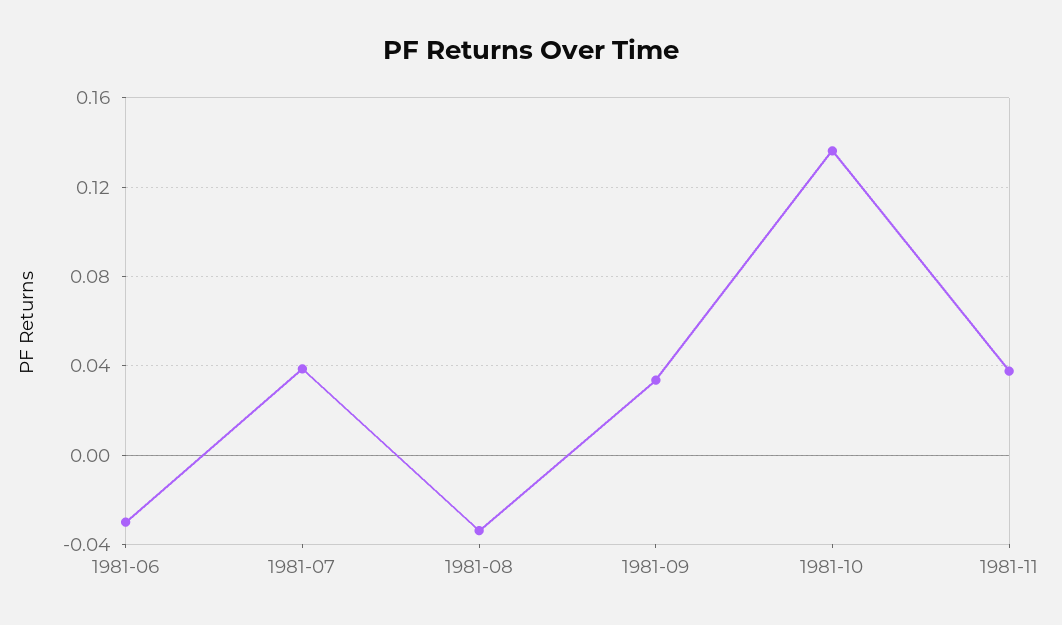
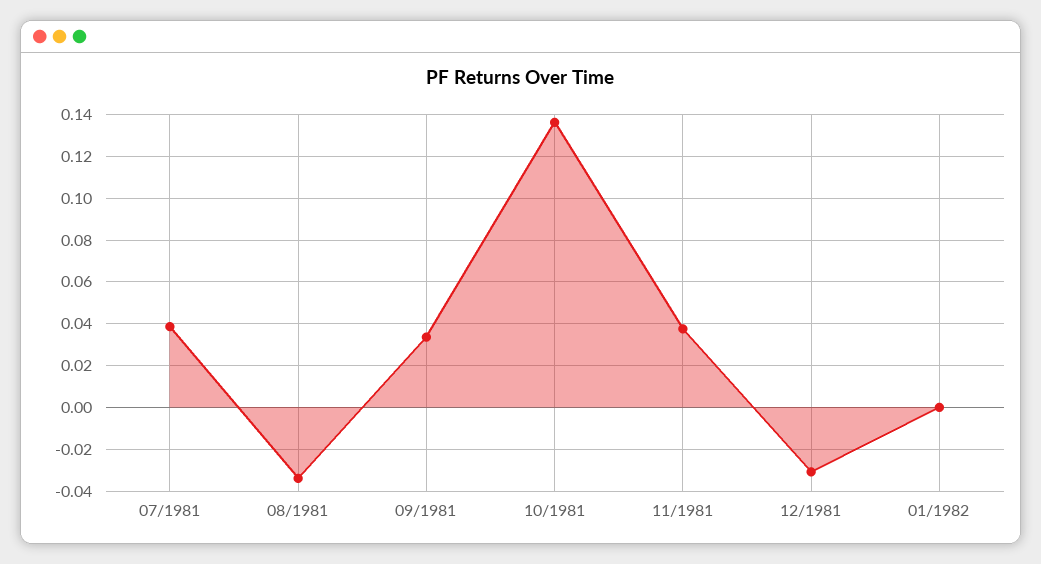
1981-06: -0.03 -> none
12/1981: none -> -0.03
01/1982: none -> 0

